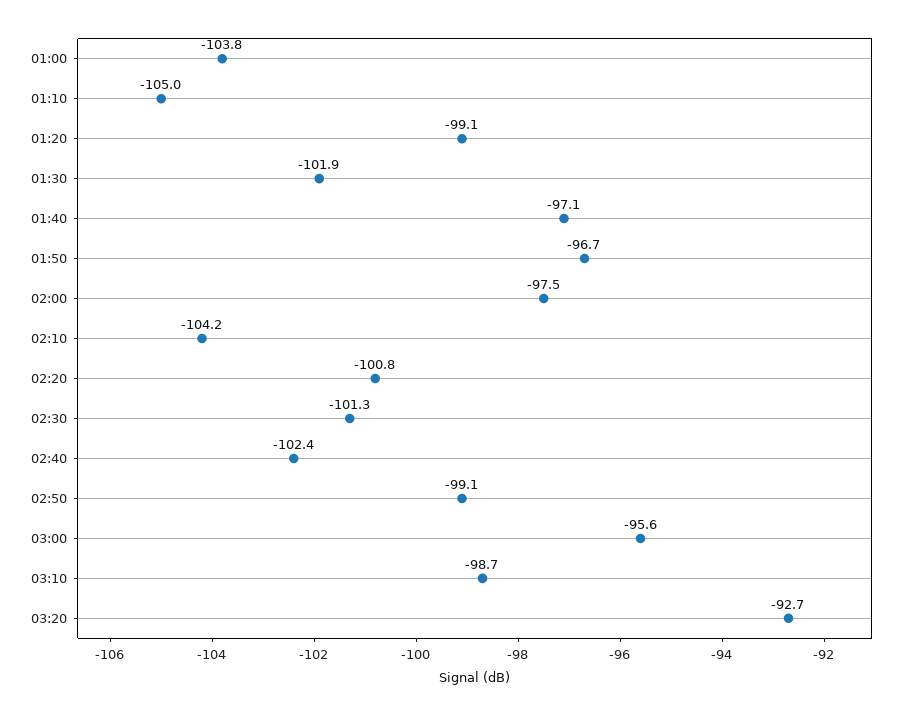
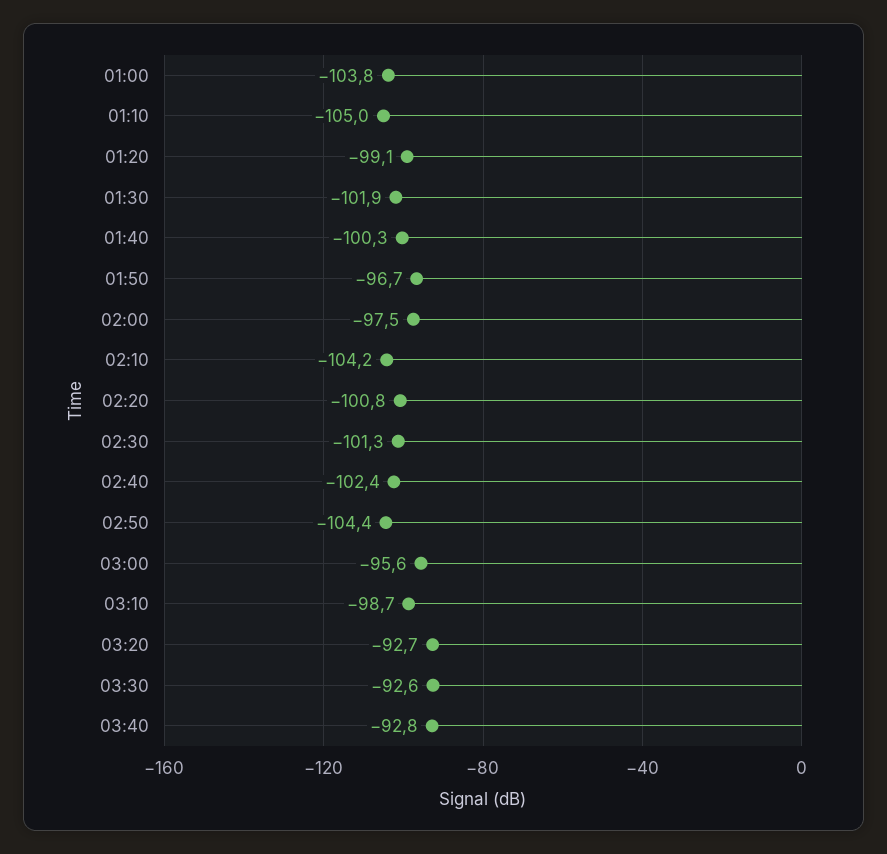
01:40: -97.1 -> -100.3
02:50: -99.1 -> -104.4
03:30: none -> -92.6
03:40: none -> -92.8

